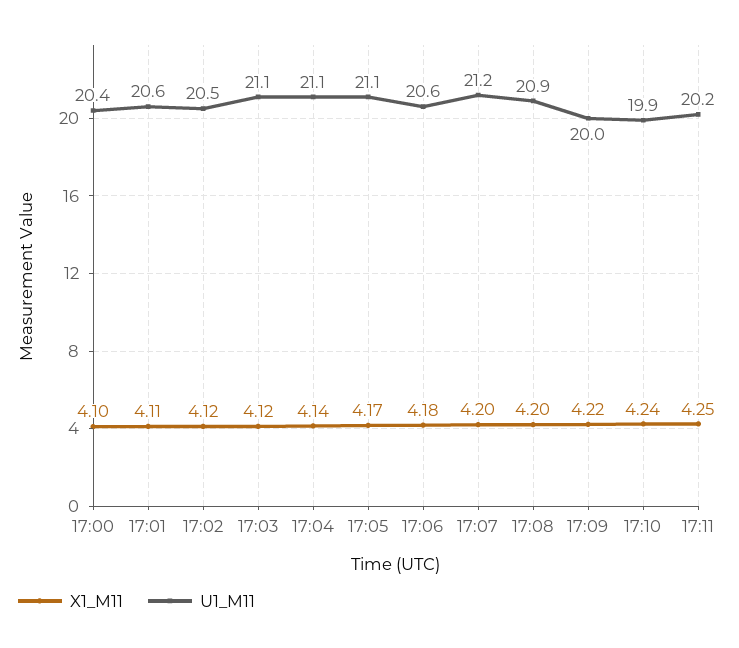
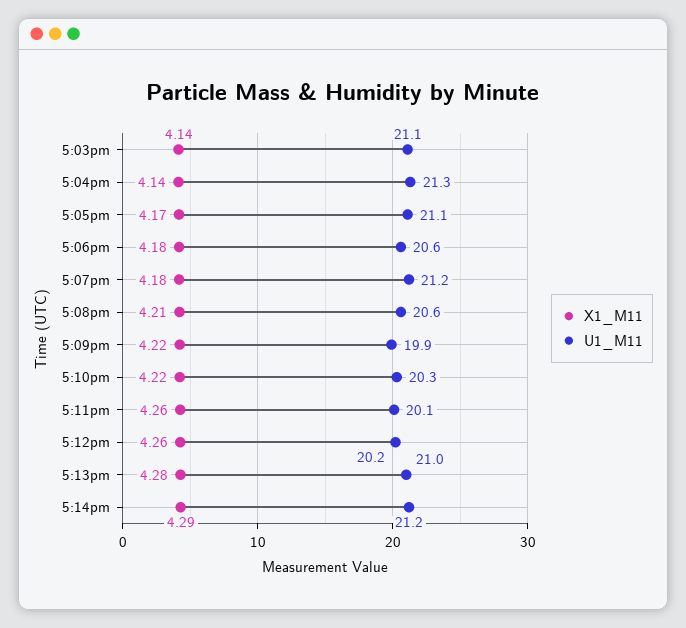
X1_M11, 17:00: 4.1 -> none
U1_M11, 17:00: 20.4 -> none
X1_M11, 17:01: 4.11 -> none
U1_M11, 17:01: 20.6 -> none
X1_M11, 17:02: 4.12 -> none
U1_M11, 17:02: 20.5 -> none
X1_M11, 17:03: 4.12 -> 4.14
U1_M11, 17:04: 21.1 -> 21.3
X1_M11, 17:07: 4.2 -> 4.18
X1_M11, 17:08: 4.2 -> 4.21
U1_M11, 17:08: 20.9 -> 20.6
U1_M11, 17:09: 20 -> 19.9
X1_M11, 17:10: 4.24 -> 4.22
U1_M11, 17:10: 19.9 -> 20.3
X1_M11, 17:11: 4.25 -> 4.26
U1_M11, 17:11: 20.2 -> 20.1
X1_M11, 5:12pm: none -> 4.26
U1_M11, 5:12pm: none -> 20.2
X1_M11, 5:13pm: none -> 4.28
U1_M11, 5:13pm: none -> 21
X1_M11, 5:14pm: none -> 4.29
U1_M11, 5:14pm: none -> 21.2

